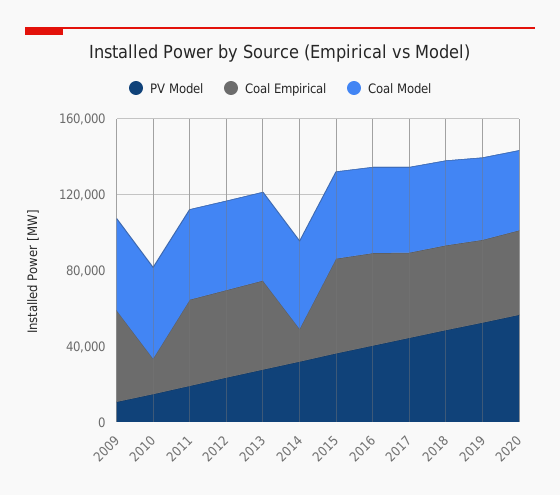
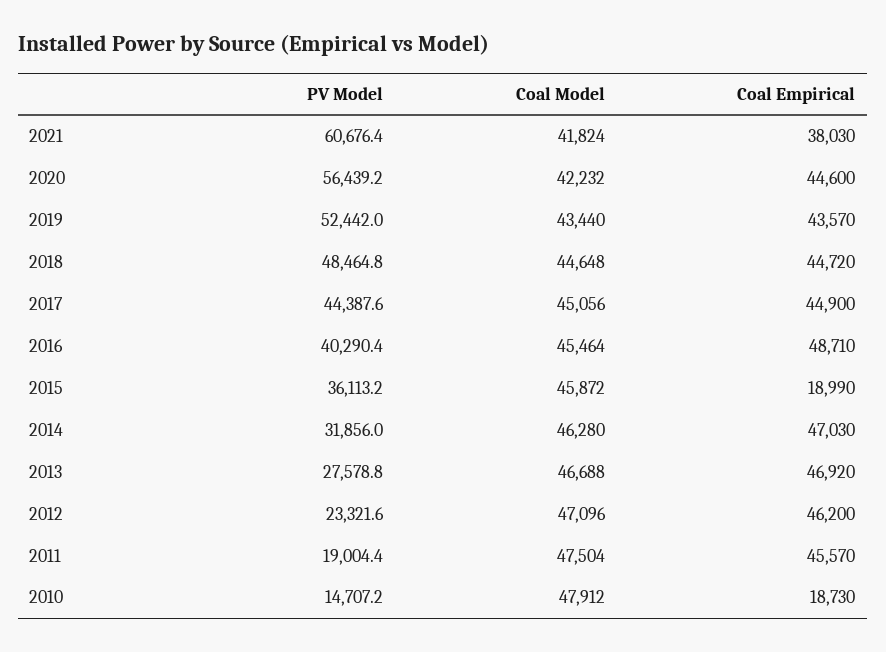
PV Model, 2009: 10000 -> none
Coal Empirical, 2009: 50000 -> none
Coal Model, 2009: 50000 -> none
Coal Empirical, 2014: 20000 -> 47030
Coal Empirical, 2015: 50000 -> 18990
PV Model, 2021: none -> 60676.4
Coal Model, 2021: none -> 41824
Coal Empirical, 2021: none -> 38030

